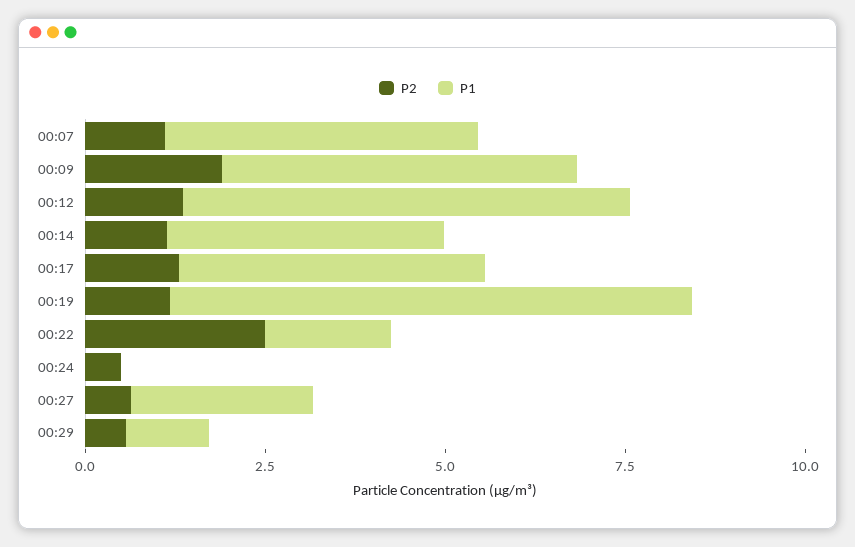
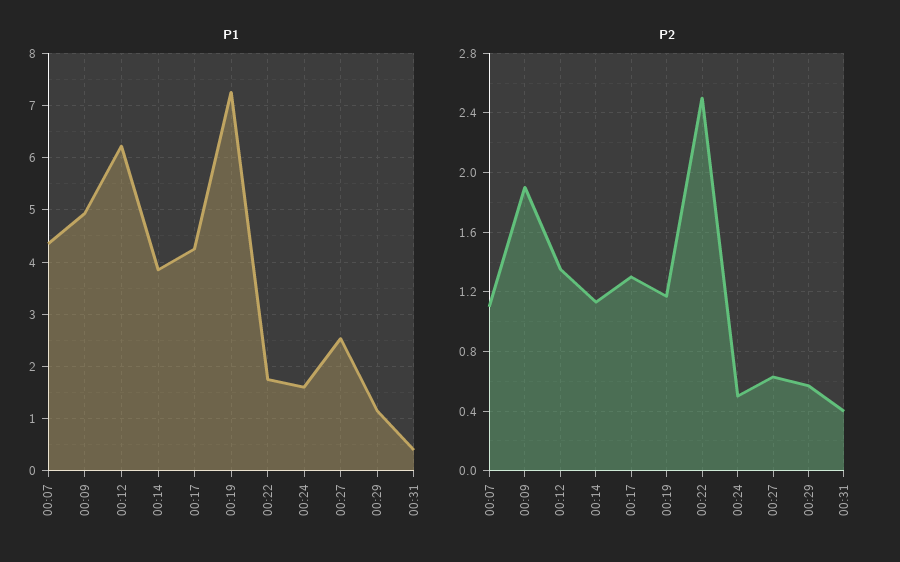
P1, 00:24: 0 -> 1.6
P1, 00:31: none -> 0.4
P2, 00:31: none -> 0.4

